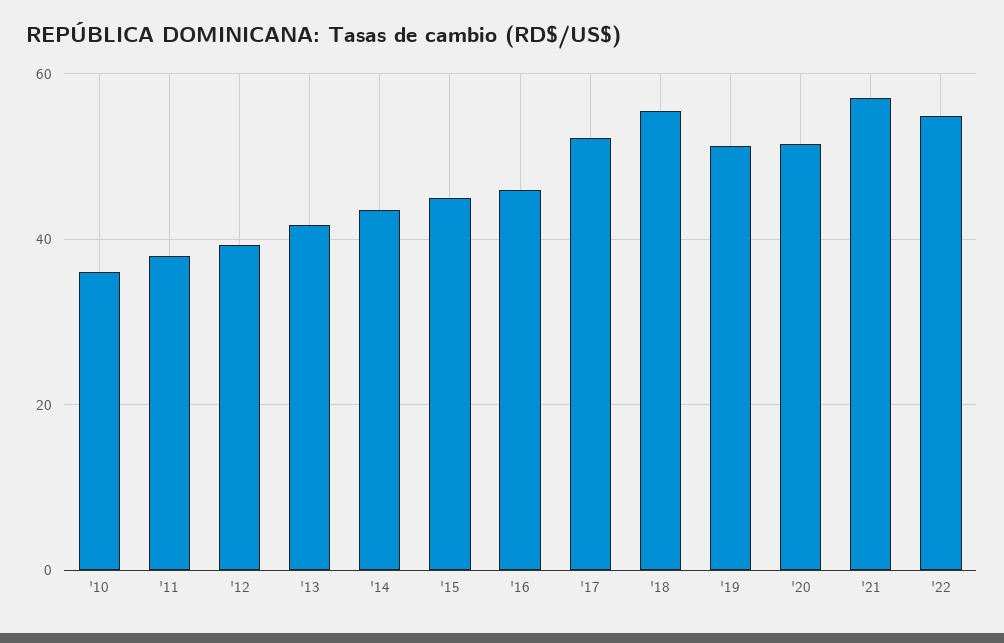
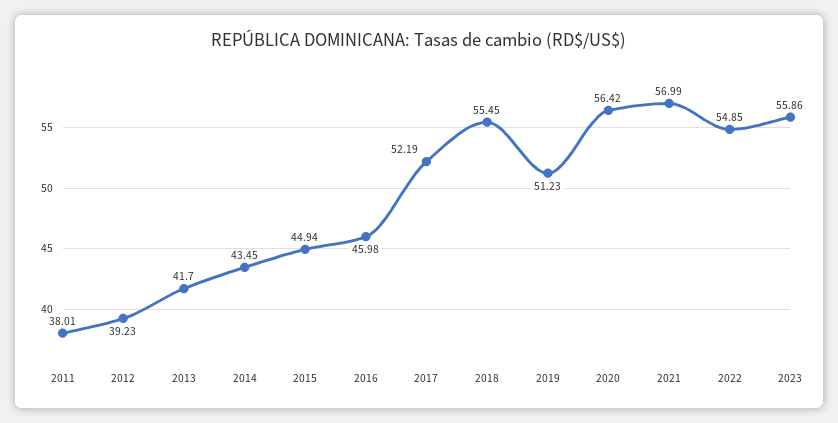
'10: 36 -> none
'20: 52 -> 56.42
2023: none -> 55.86

